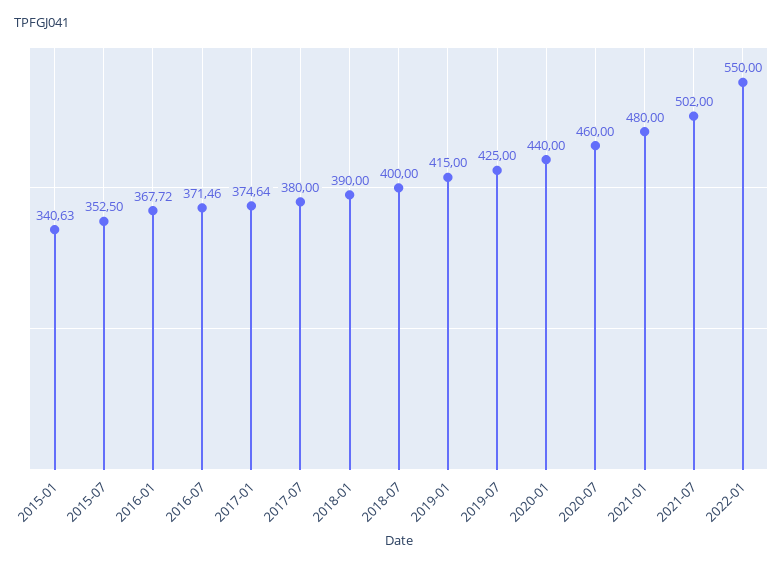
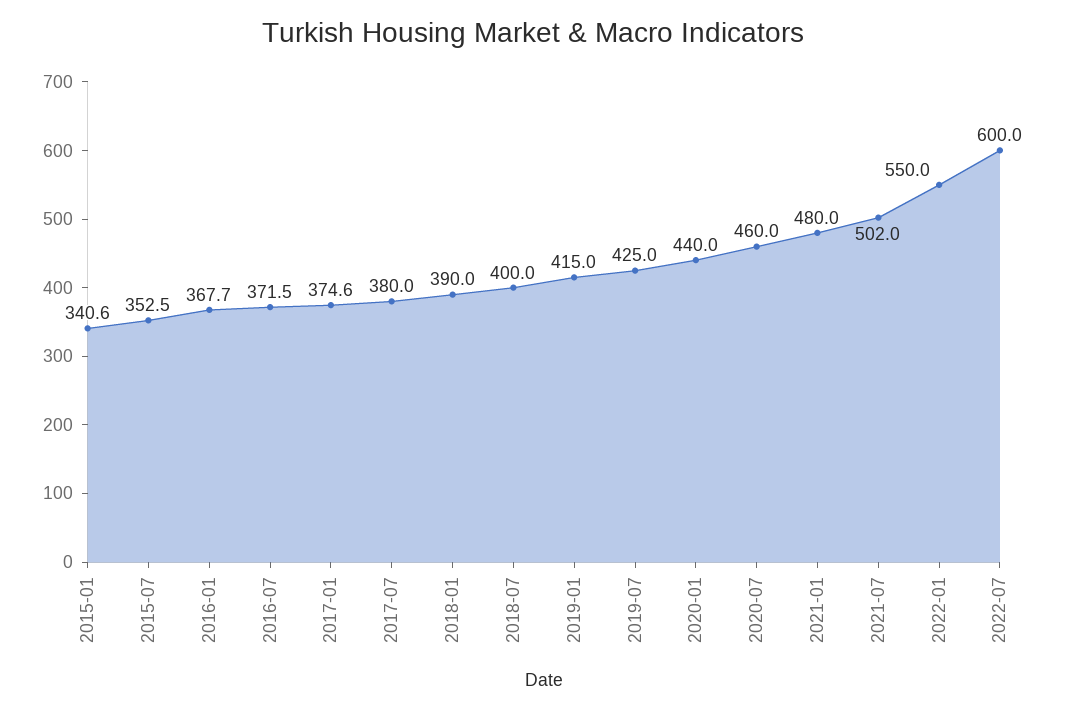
2022-07: none -> 600

